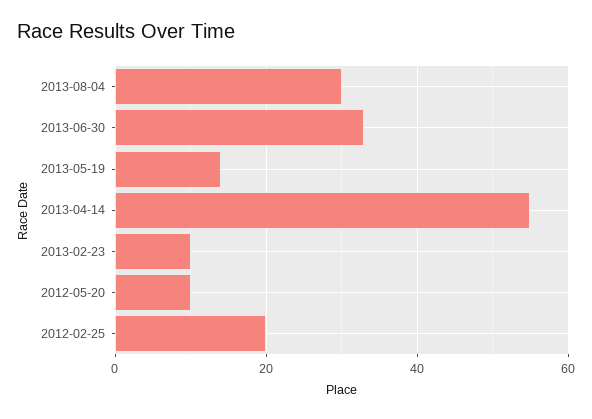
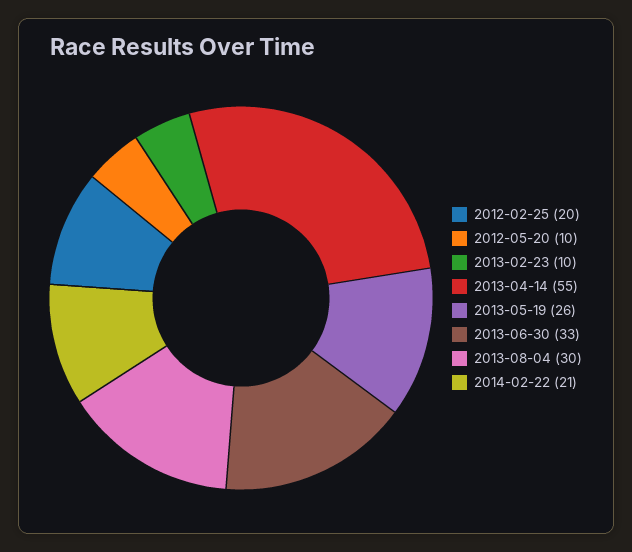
2013-05-19: 15 -> 26
2014-02-22: none -> 21

